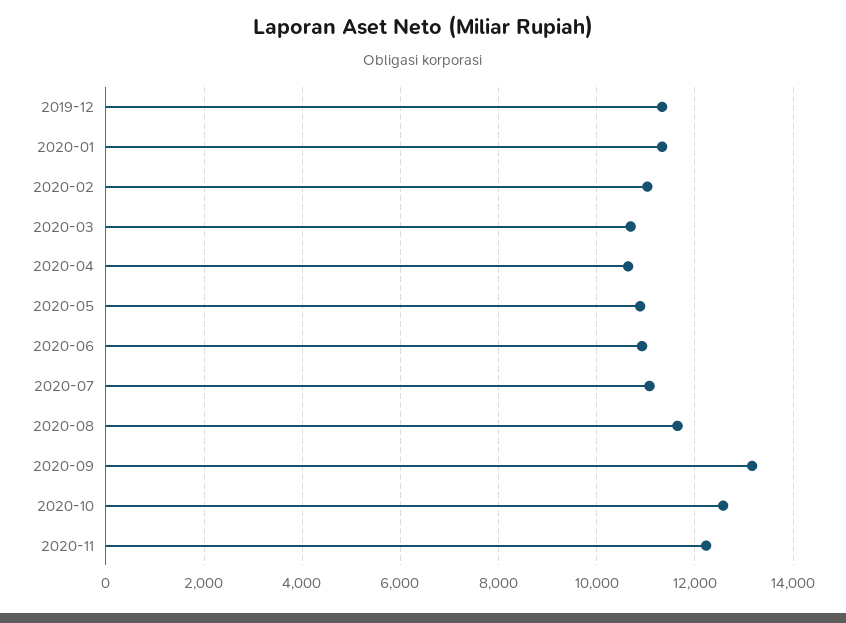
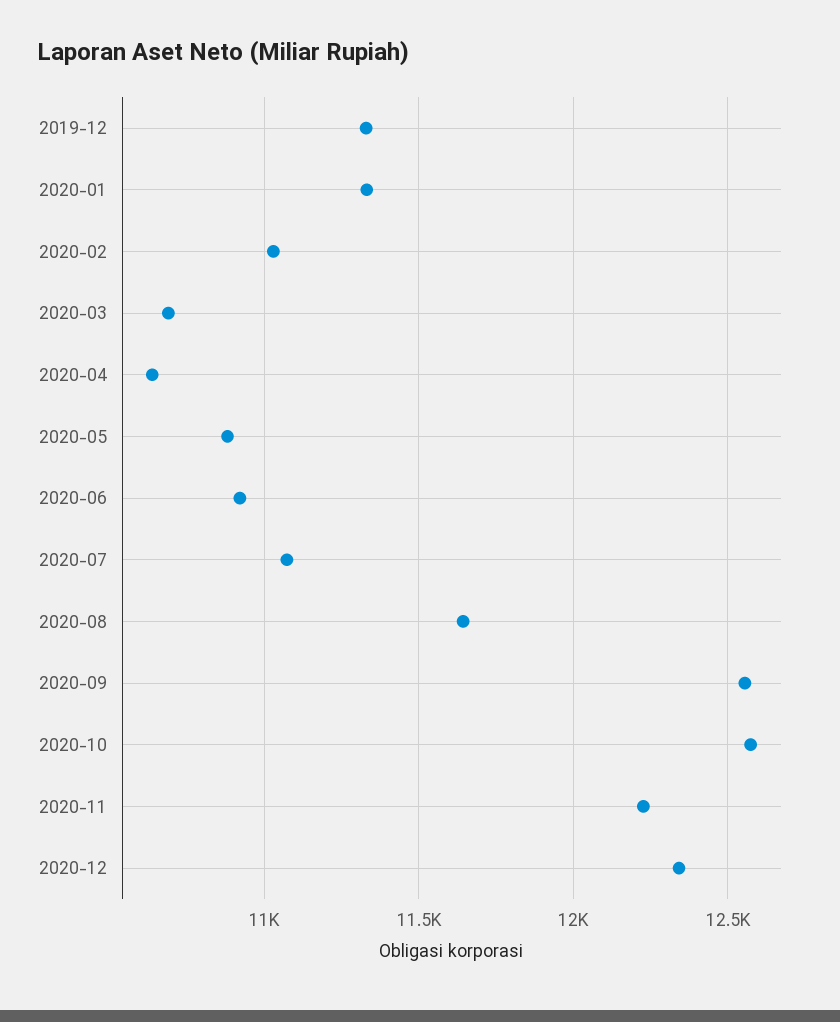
2020-09: 13200 -> 12550
2020-12: none -> 12350

